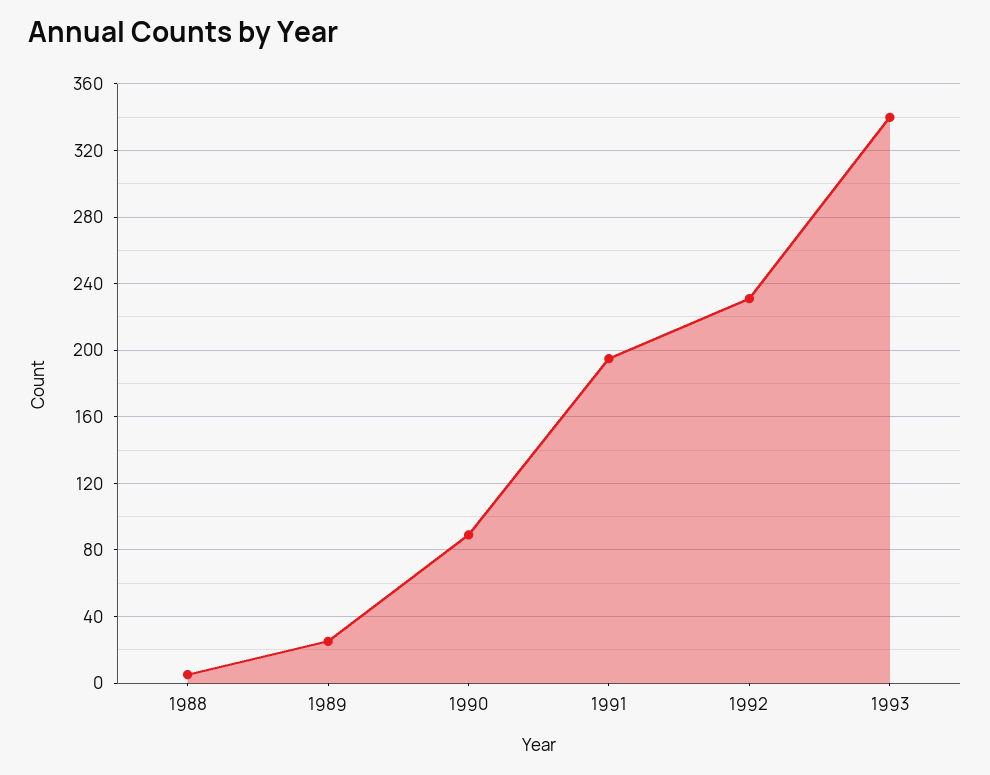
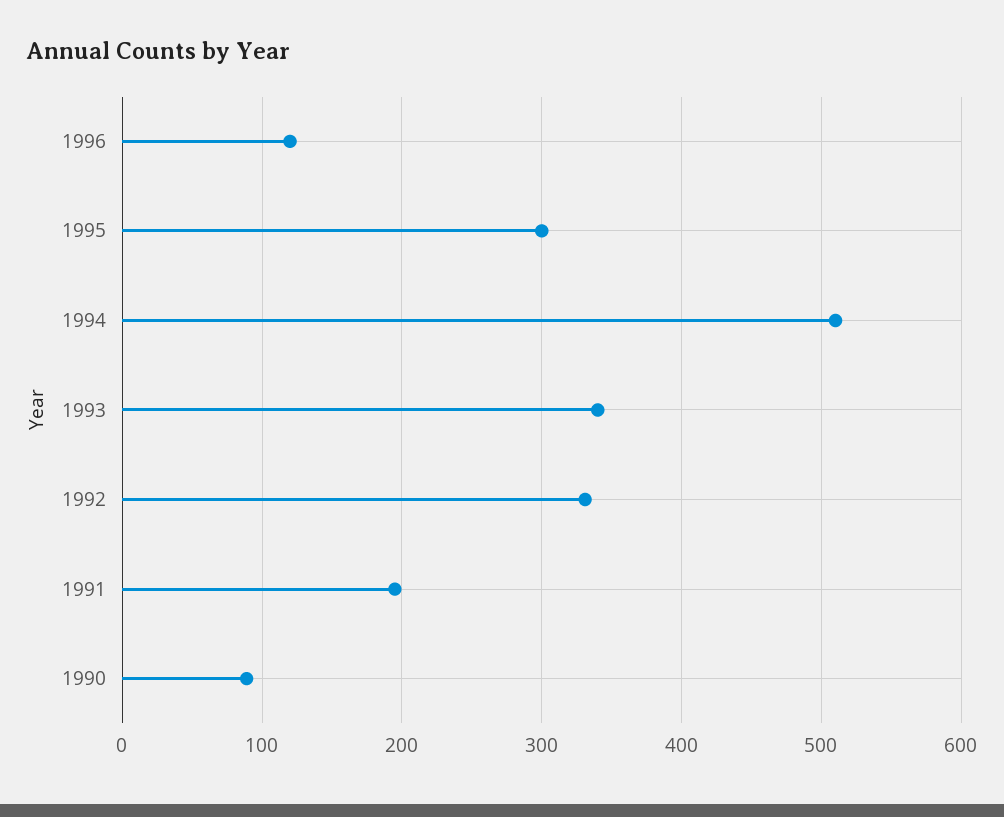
1988: 5 -> none
1989: 25 -> none
1992: 230 -> 330
1996: none -> 120
1995: none -> 300
1994: none -> 510

